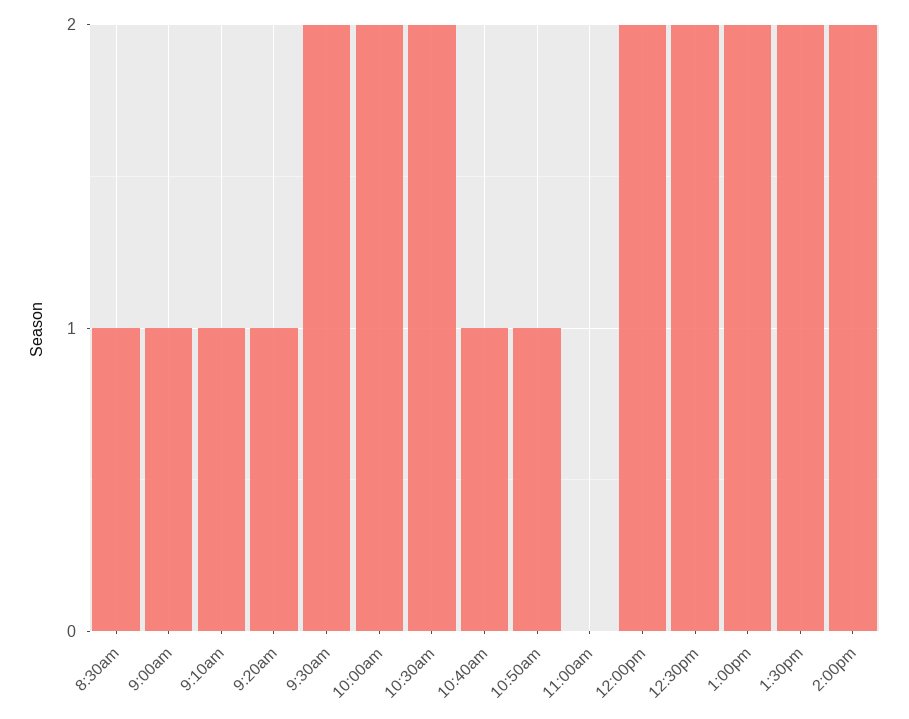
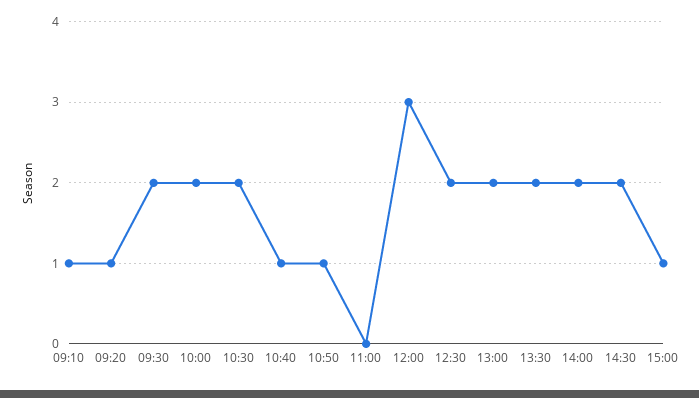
8:30am: 1 -> none
9:00am: 1 -> none
12:00pm: 2 -> 3
14:30: none -> 2
15:00: none -> 1

